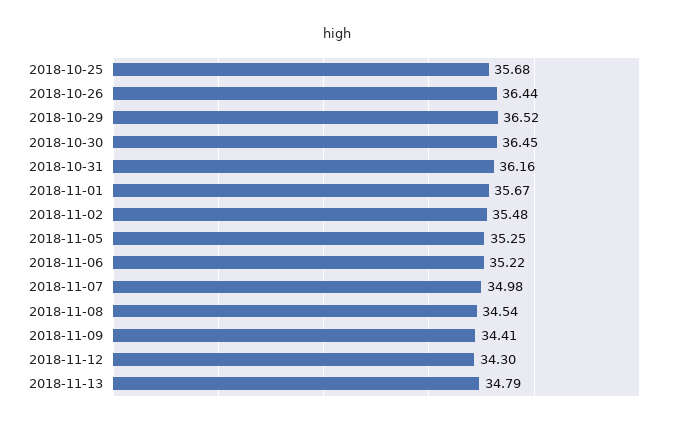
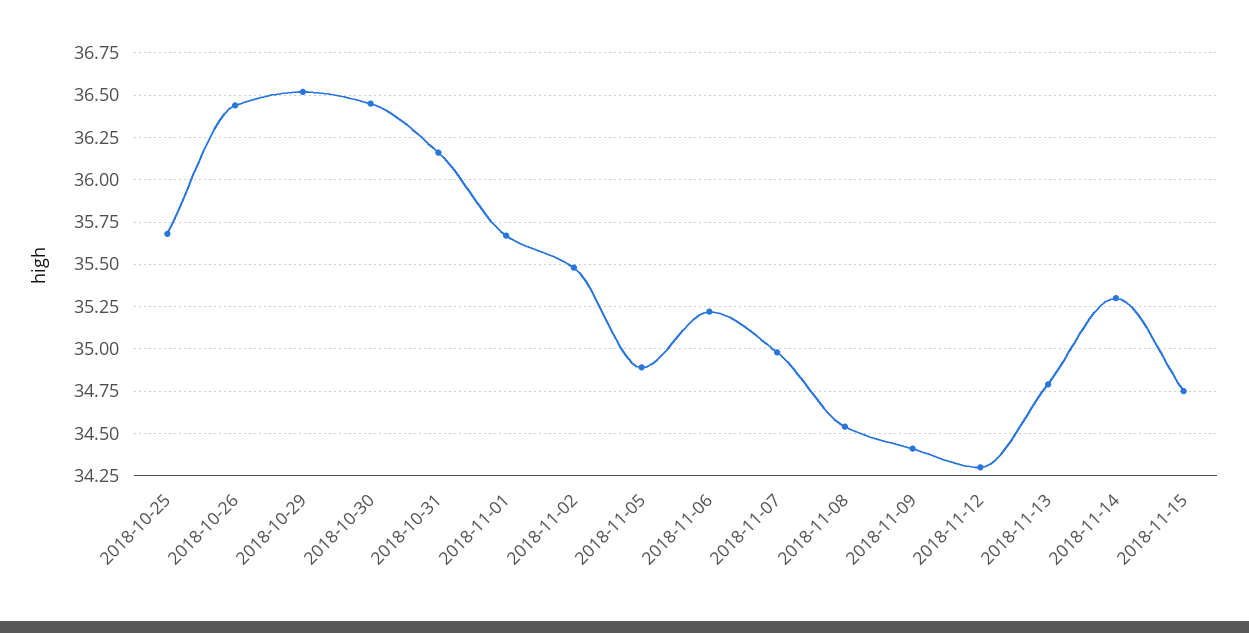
2018-11-05: 35.25 -> 34.9
2018-11-14: none -> 35.3
2018-11-15: none -> 34.75

